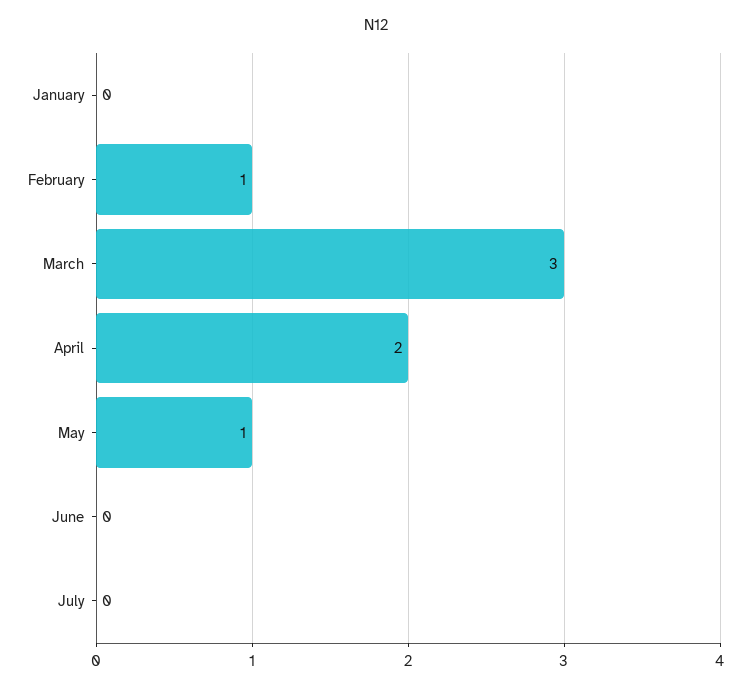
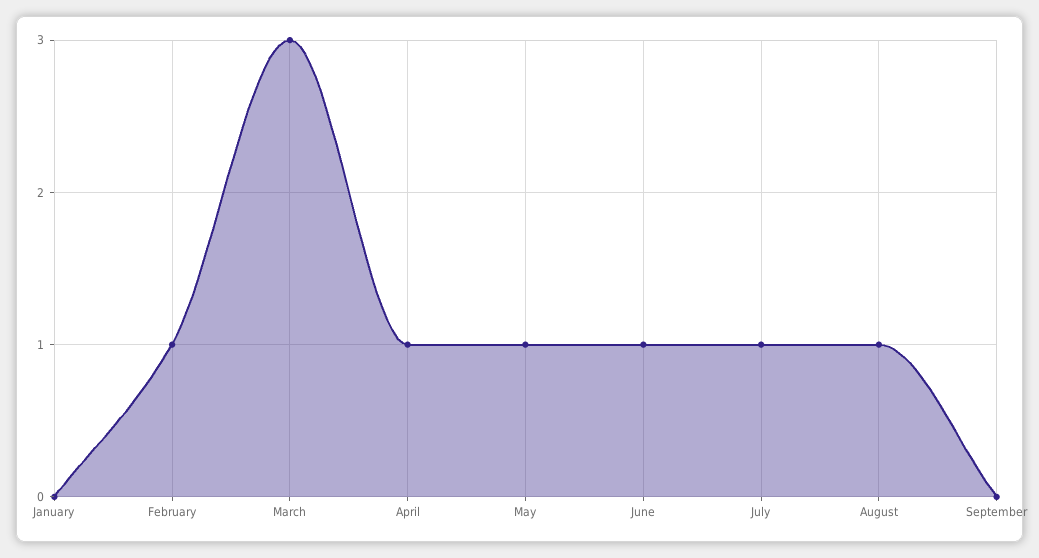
April: 2 -> 1
June: 0 -> 1
July: 0 -> 1
August: none -> 1
September: none -> 0

